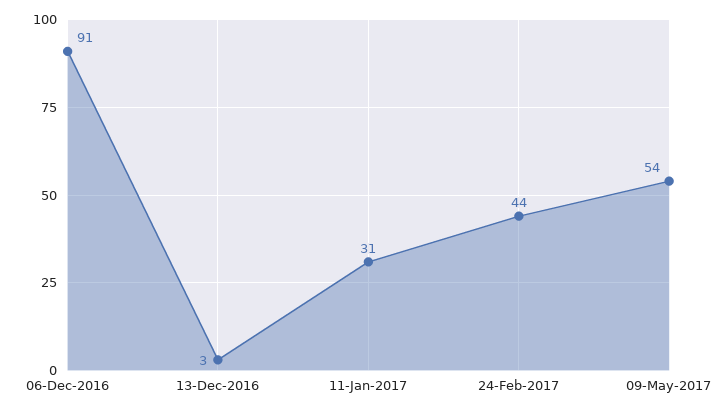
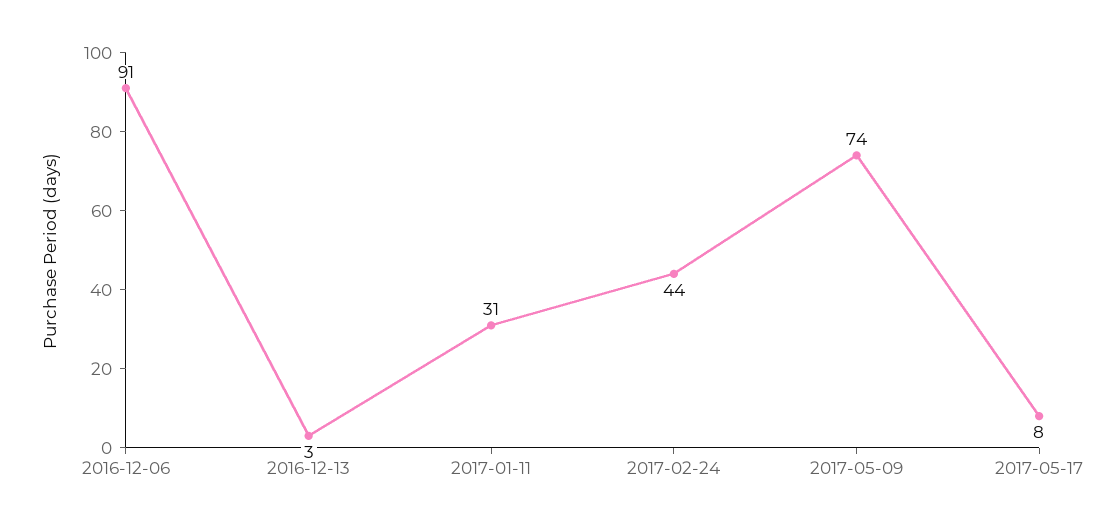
09-May-2017: 54 -> 74
2017-05-17: none -> 8

